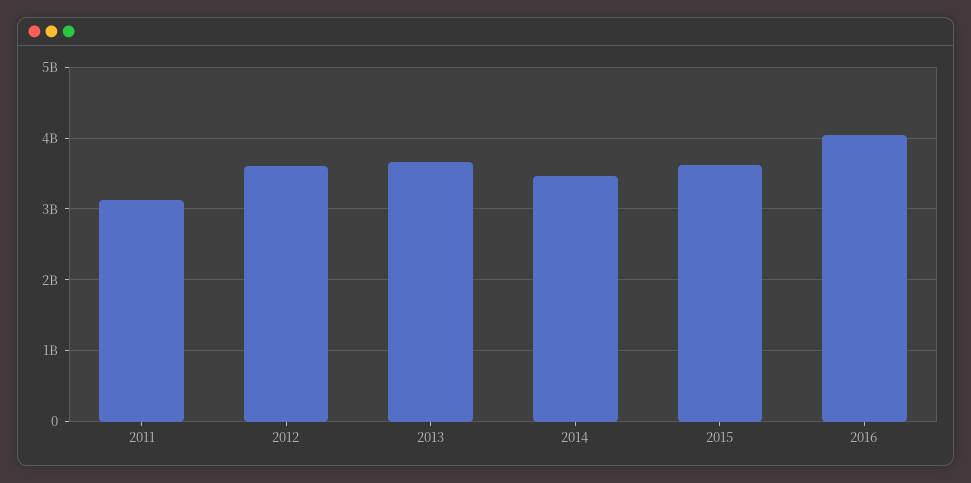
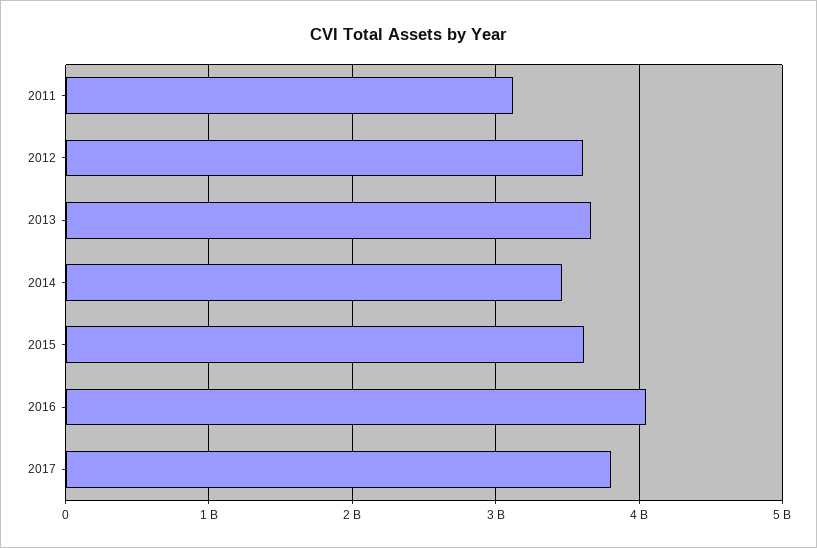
2017: none -> 3800000000

